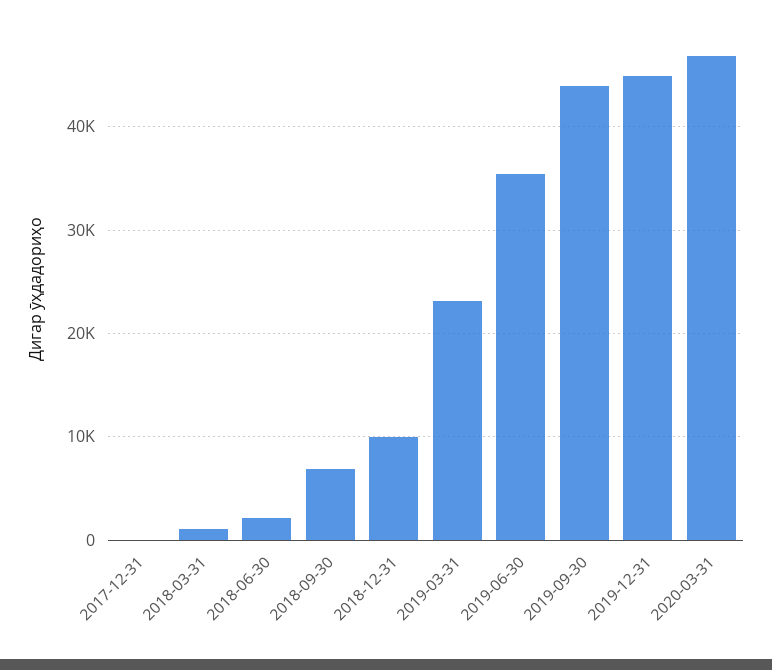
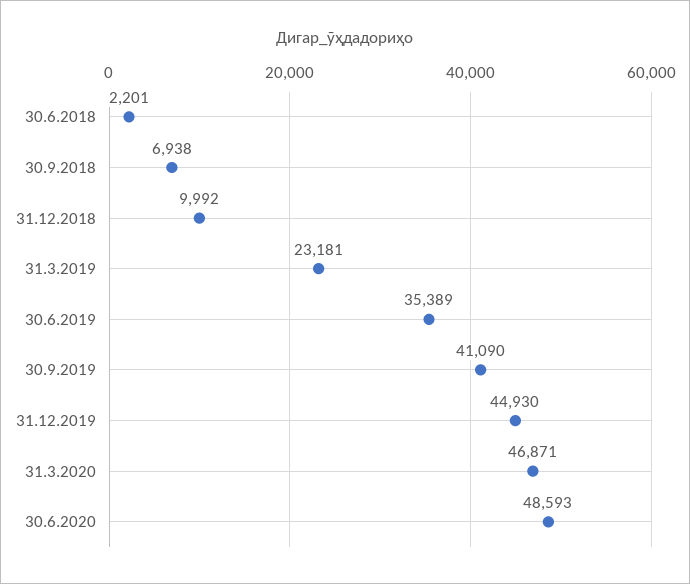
2017-12-31: 0 -> none
2018-03-31: 1000 -> none
2019-09-30: 44000 -> 41090
30.6.2020: none -> 48593

